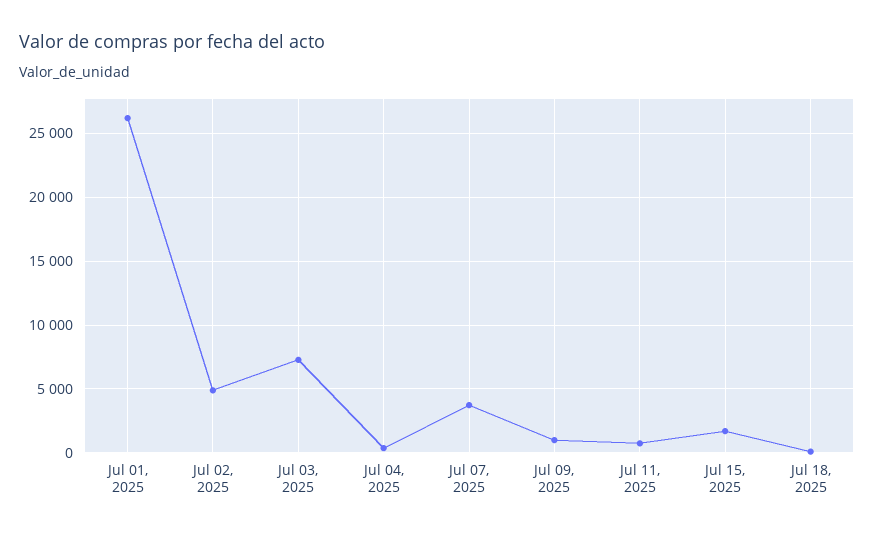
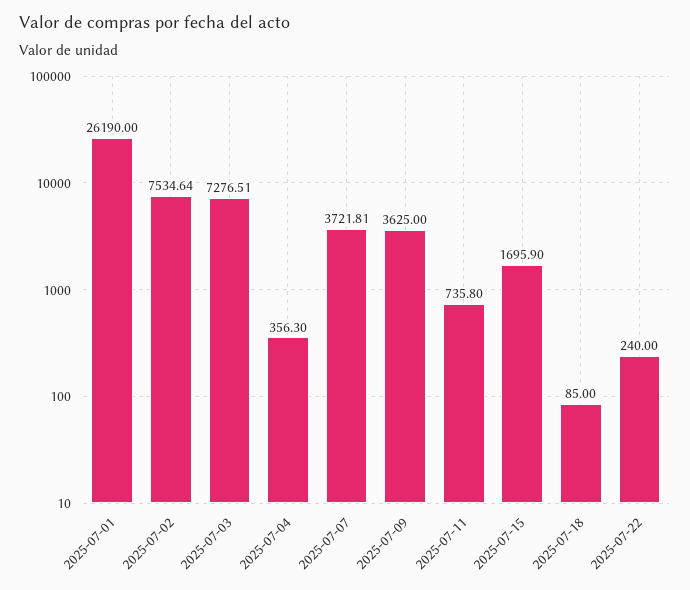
Jul 02, 2025: 5000 -> 7534.64
Jul 09, 2025: 1000 -> 3625
2025-07-22: none -> 240

